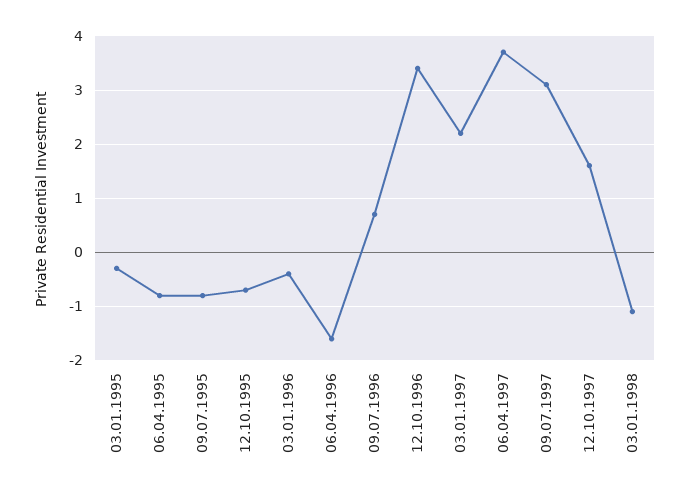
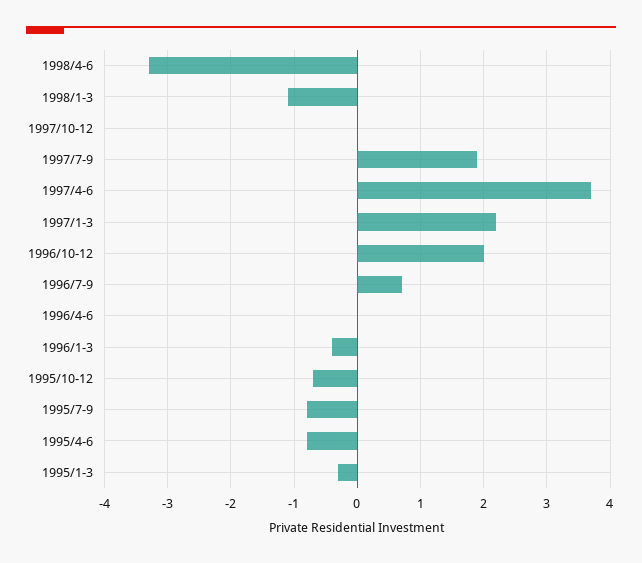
06.04.1996: -1.5 -> 0
12.10.1996: 3.5 -> 2
09.07.1997: 3 -> 1.9
12.10.1997: 1.5 -> 0
1998/4-6: none -> -3.3

